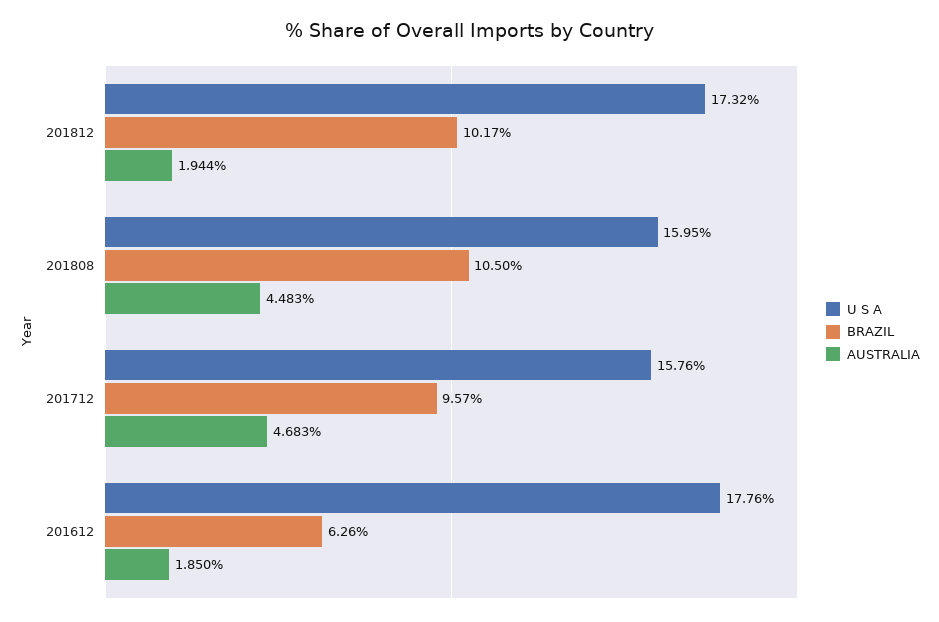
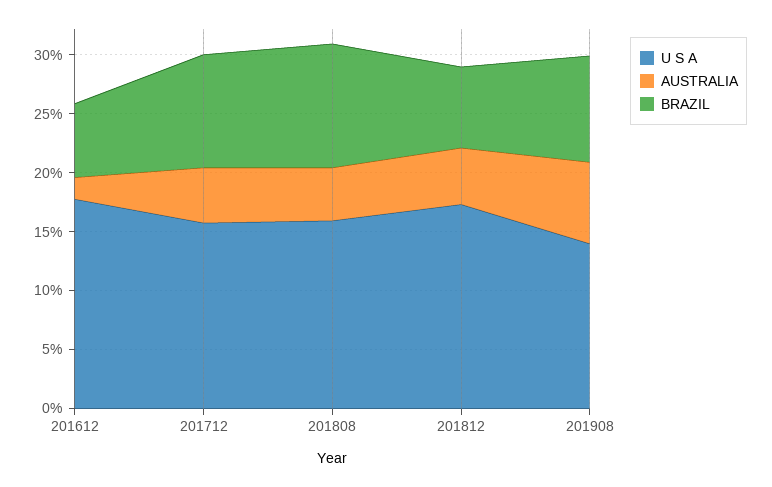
BRAZIL, 201812: 10.17 -> 7
AUSTRALIA, 201812: 1.944 -> 5
U S A, 201908: none -> 14
AUSTRALIA, 201908: none -> 7
BRAZIL, 201908: none -> 9

